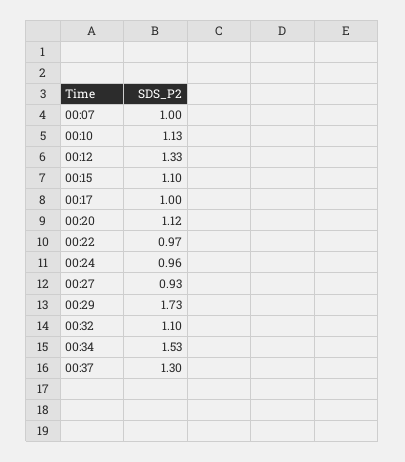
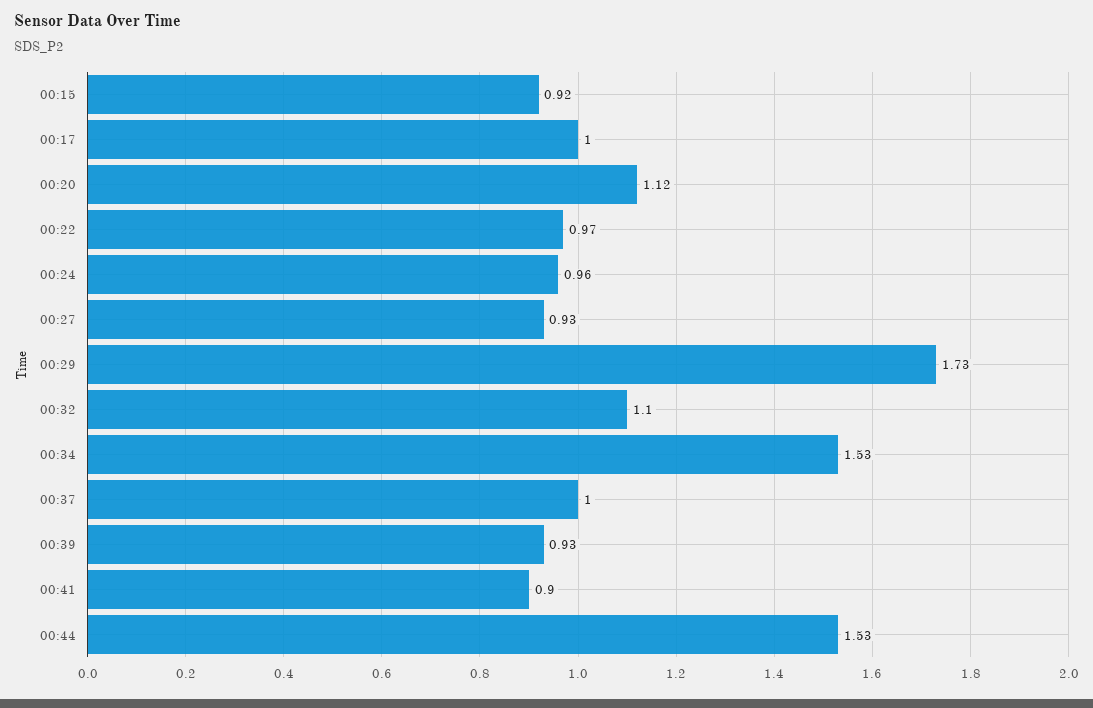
00:07: 1 -> none
00:10: 1.13 -> none
00:12: 1.33 -> none
00:15: 1.1 -> 0.92
00:37: 1.3 -> 1
00:39: none -> 0.93
00:41: none -> 0.9
00:44: none -> 1.53

